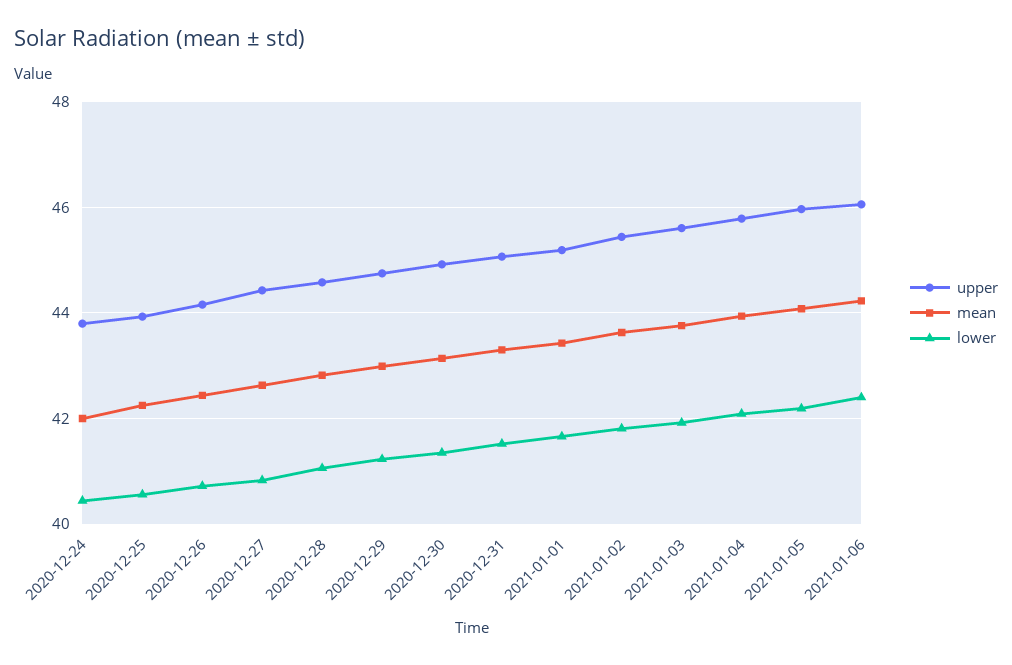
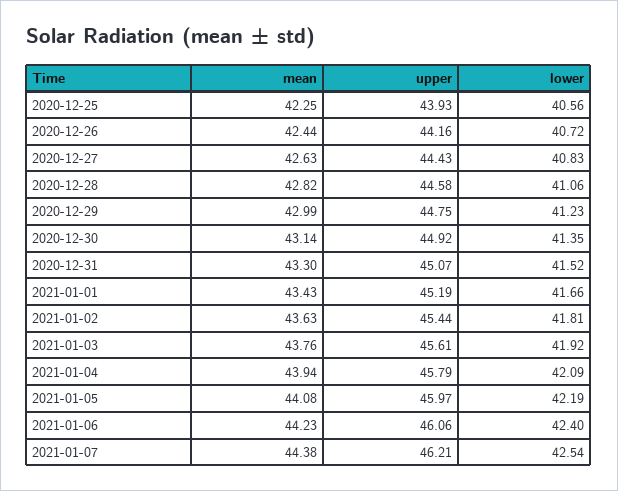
upper, 2020-12-24: 43.8 -> none
mean, 2020-12-24: 42 -> none
lower, 2020-12-24: 40.4 -> none
mean, 2021-01-07: none -> 44.38
upper, 2021-01-07: none -> 46.21
lower, 2021-01-07: none -> 42.54

